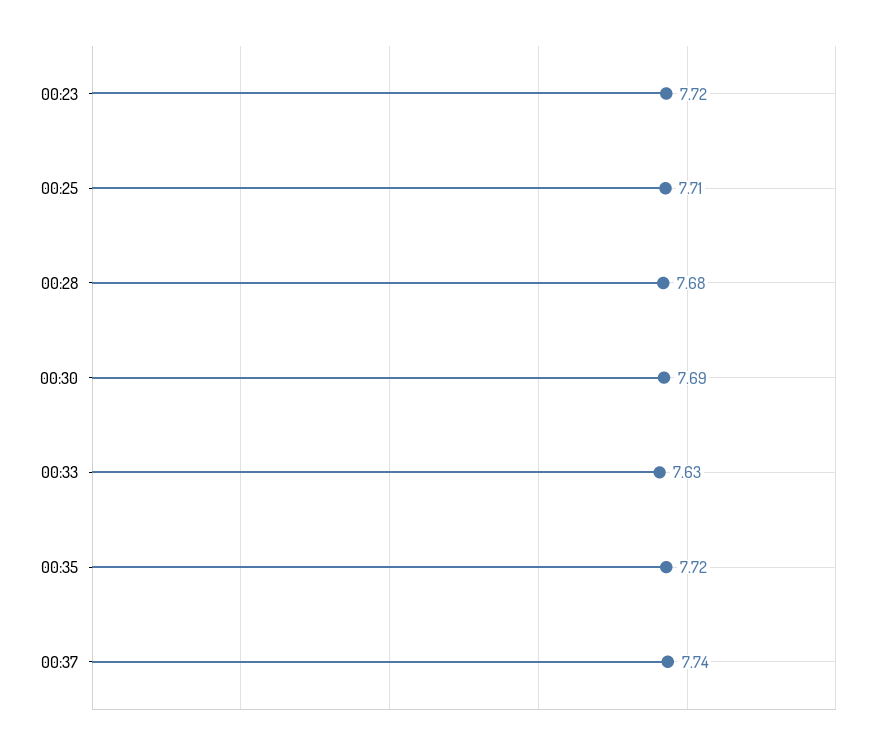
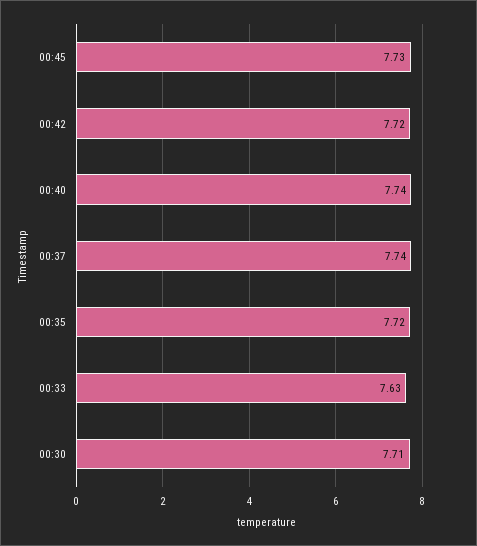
00:23: 7.72 -> none
00:25: 7.71 -> none
00:28: 7.68 -> none
00:30: 7.69 -> 7.71
00:45: none -> 7.73
00:42: none -> 7.72
00:40: none -> 7.74

